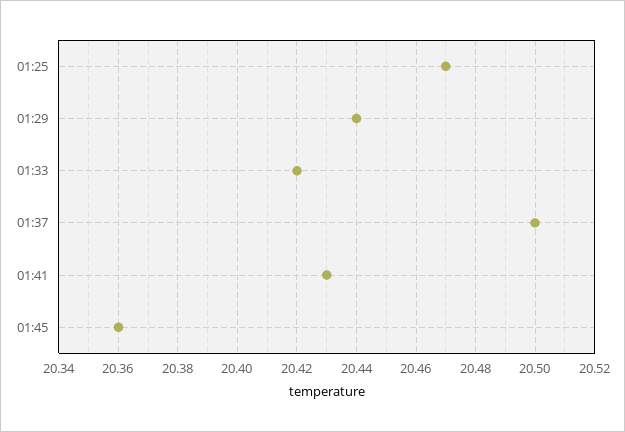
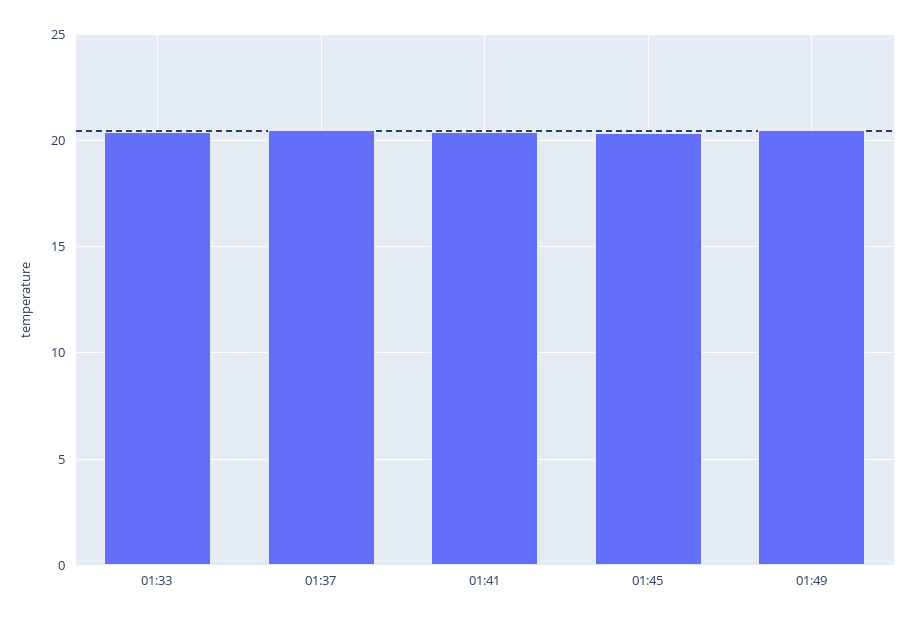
01:25: 20.47 -> none
01:29: 20.44 -> none
01:49: none -> 20.5

